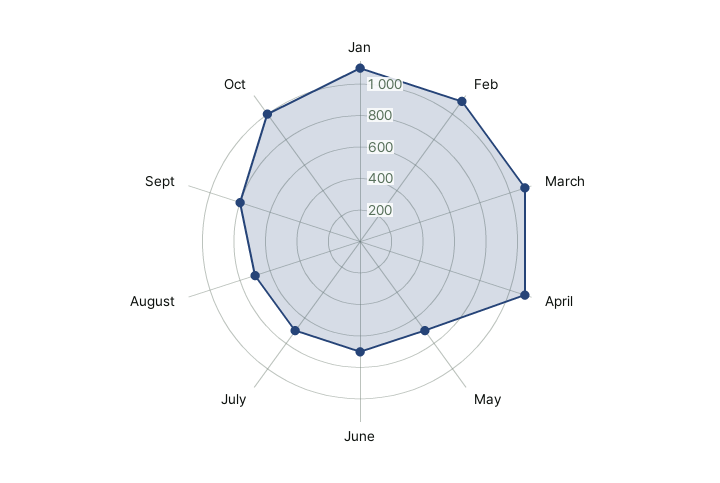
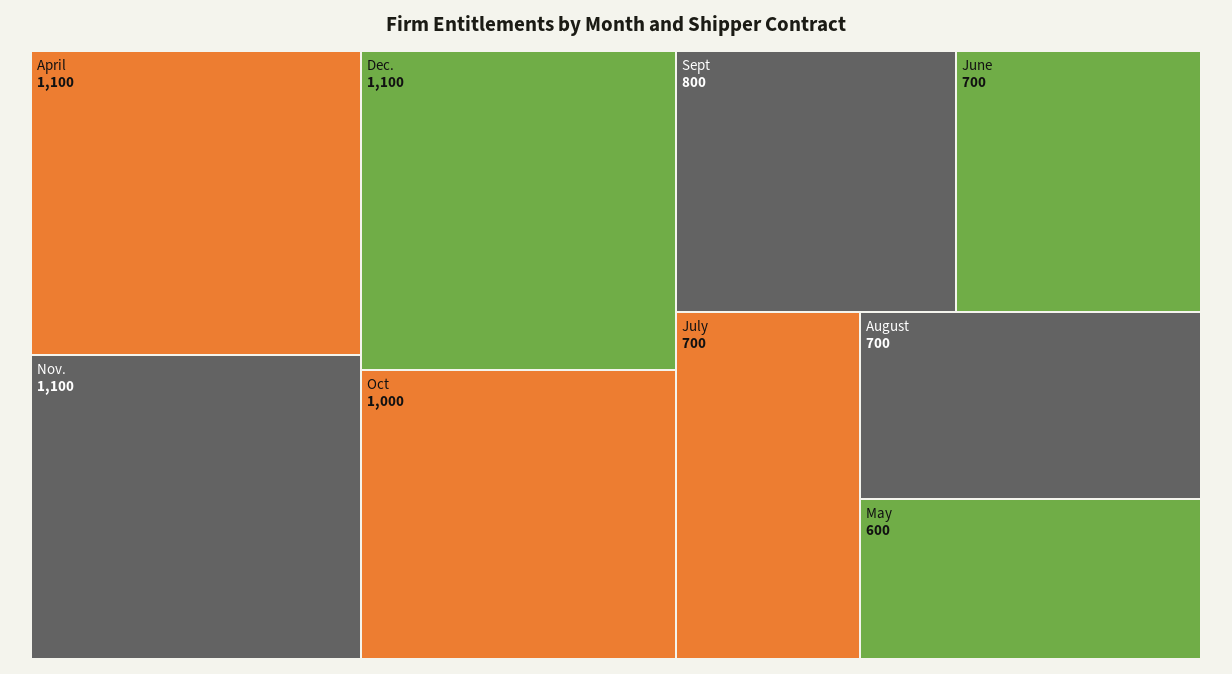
Jan: 1100 -> none
Feb: 1100 -> none
March: 1100 -> none
May: 700 -> 600
Nov.: none -> 1100
Dec.: none -> 1100

